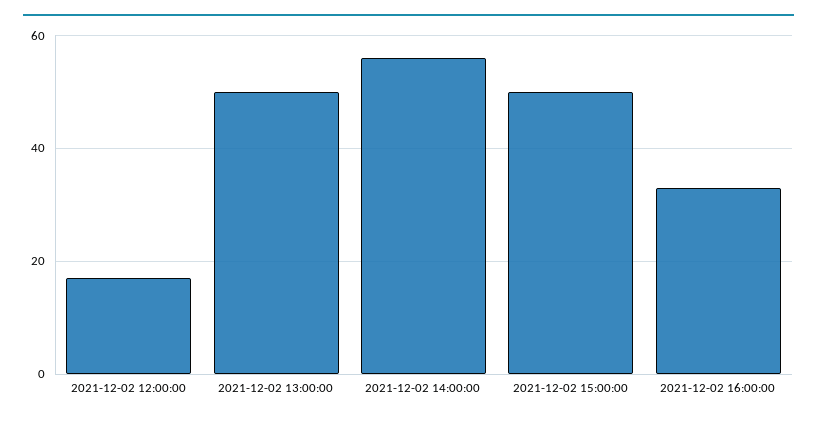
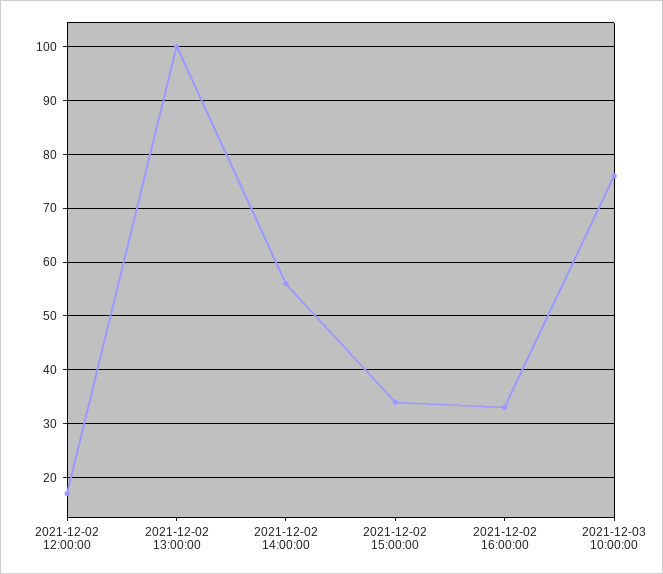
2021-12-02 13:00:00: 50 -> 100
2021-12-02 15:00:00: 50 -> 35
2021-12-03 10:00:00: none -> 75

